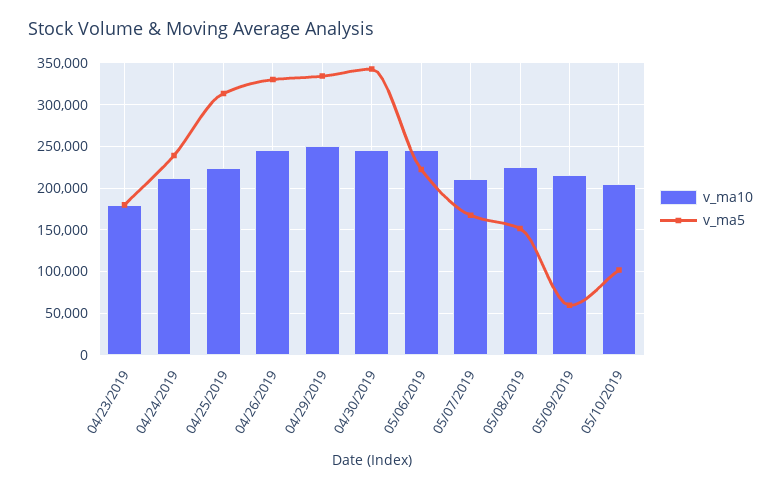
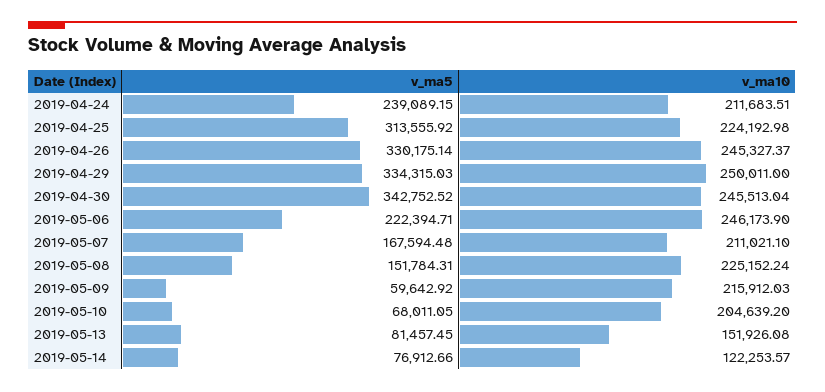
v_ma10, 04/23/2019: 180000 -> none
v_ma5, 04/23/2019: 180000 -> none
v_ma5, 05/10/2019: 100000 -> 68011.05
v_ma5, 2019-05-13: none -> 81457.45
v_ma10, 2019-05-13: none -> 151926.08
v_ma5, 2019-05-14: none -> 76912.66
v_ma10, 2019-05-14: none -> 122253.57

